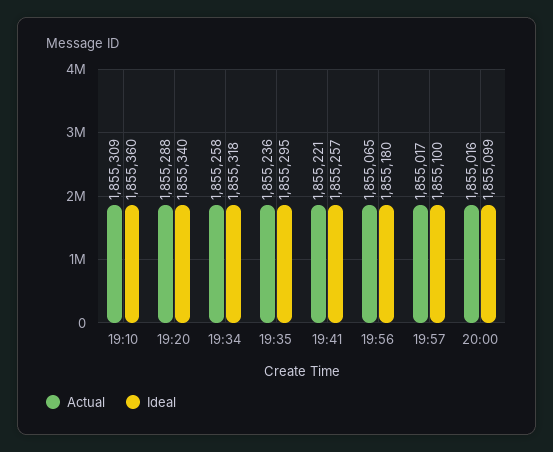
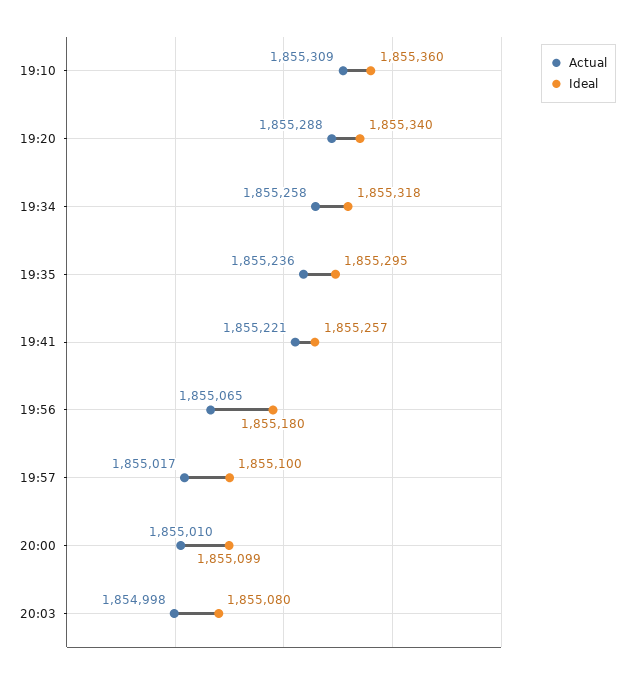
Actual, 20:00: 1855016 -> 1855010
Actual, 20:03: none -> 1854998
Ideal, 20:03: none -> 1855080

